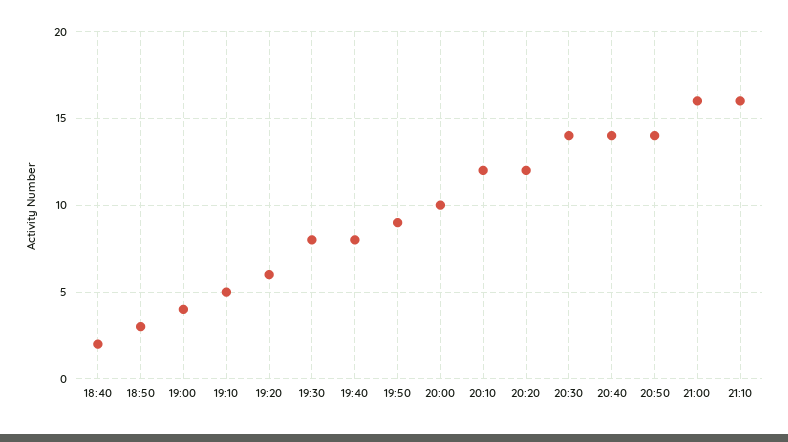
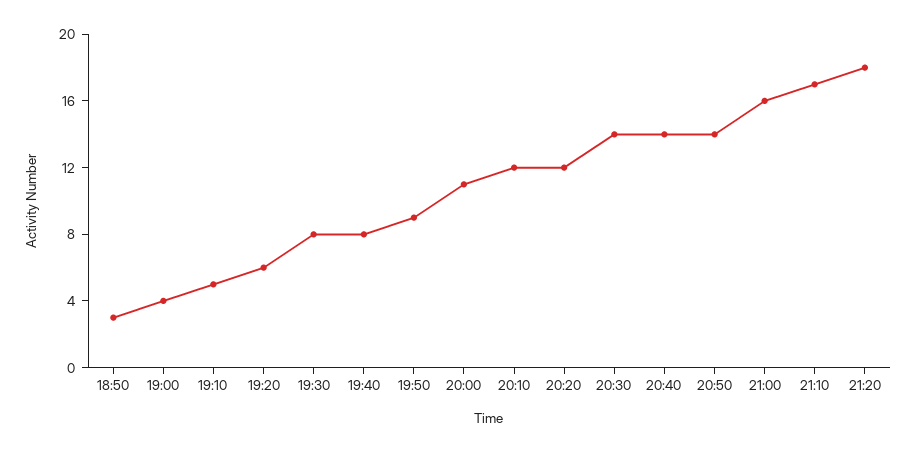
18:40: 2 -> none
20:00: 10 -> 11
21:10: 16 -> 17
21:20: none -> 18

